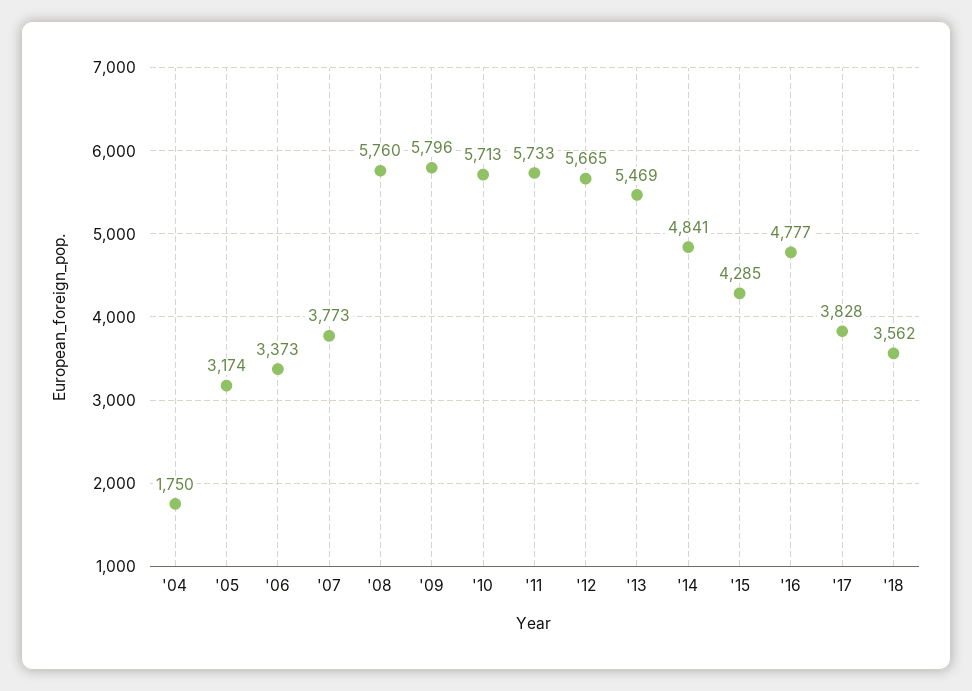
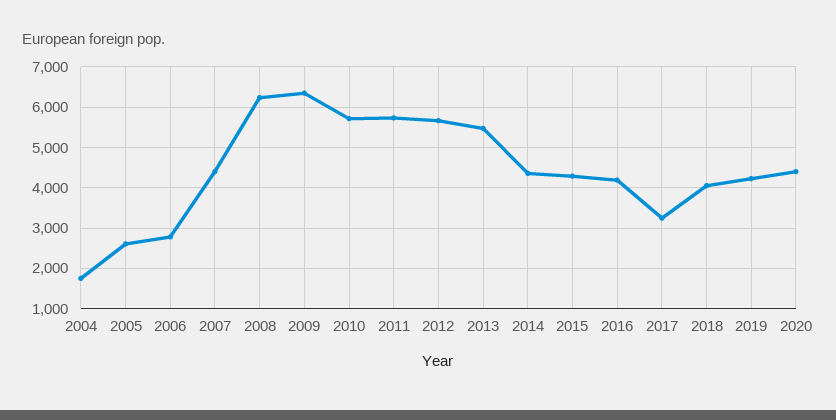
'05: 3174 -> 2600
'06: 3373 -> 2800
'07: 3773 -> 4400
'08: 5760 -> 6200
'09: 5796 -> 6400
'14: 4841 -> 4400
'16: 4777 -> 4200
'17: 3828 -> 3200
'18: 3562 -> 4000
2019: none -> 4200
2020: none -> 4400

